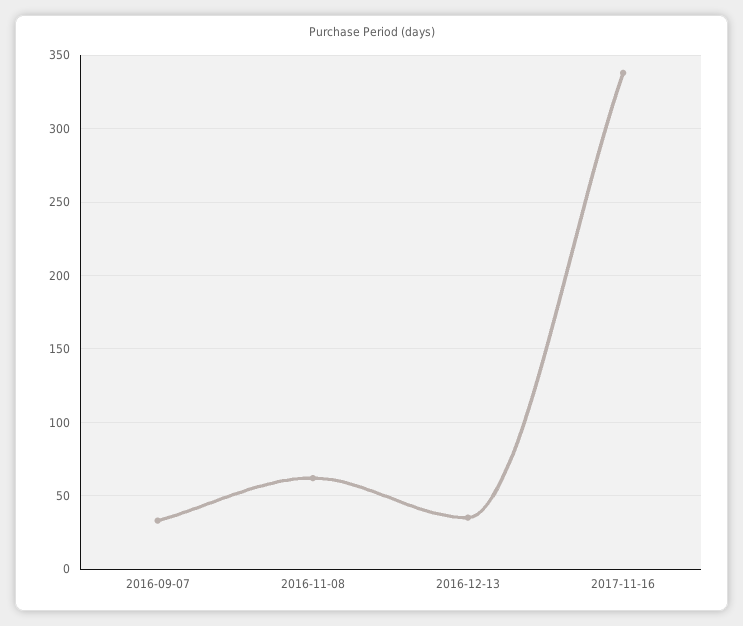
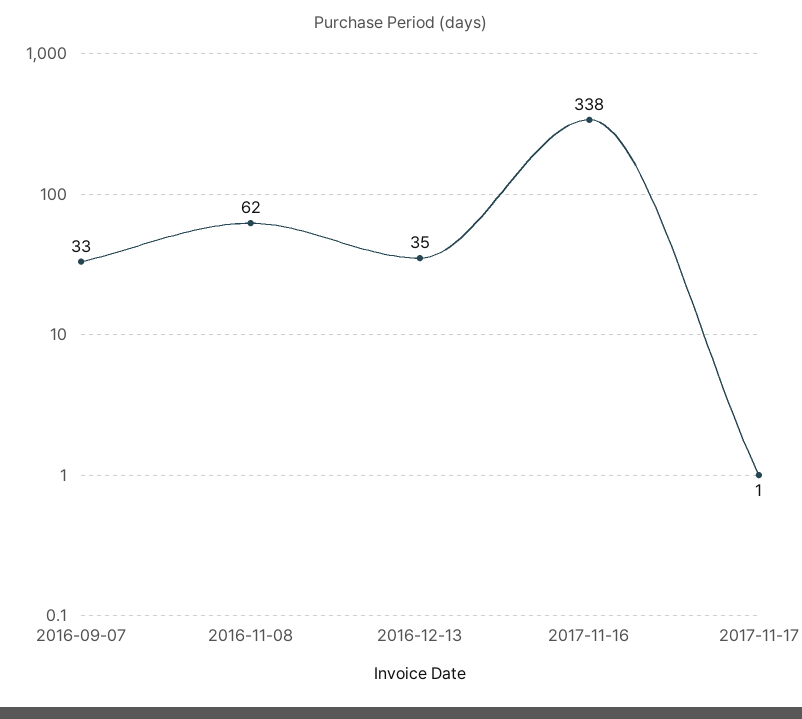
2017-11-17: none -> 1

